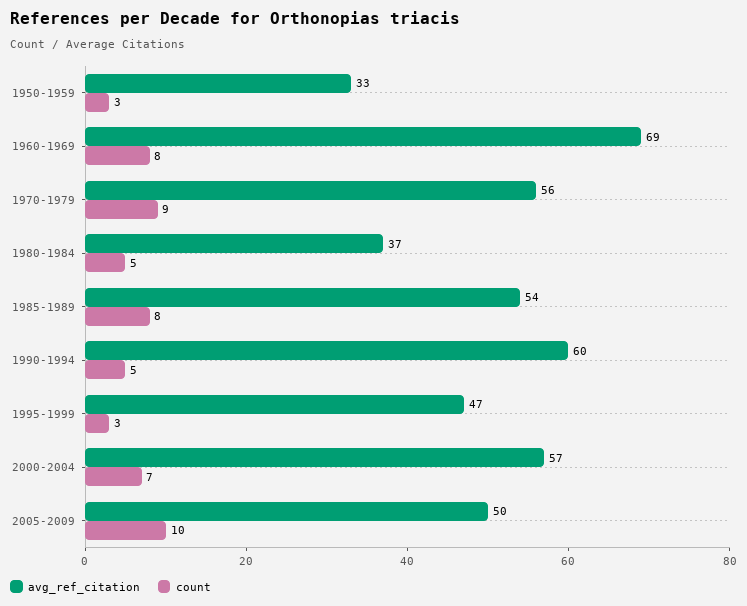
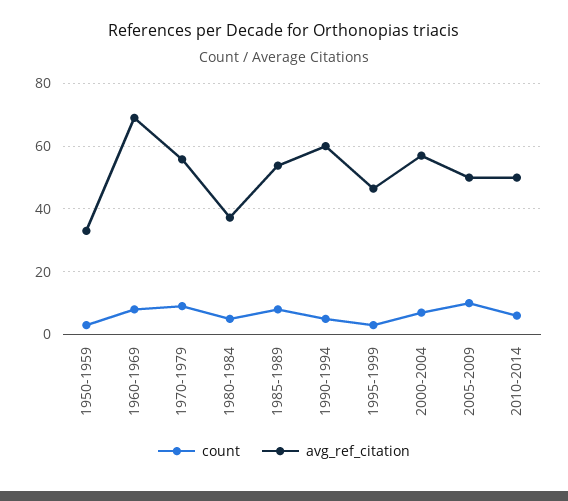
count, 2010-2014: none -> 6
avg_ref_citation, 2010-2014: none -> 50

